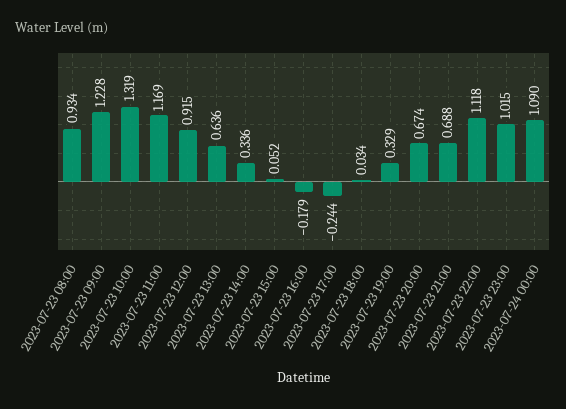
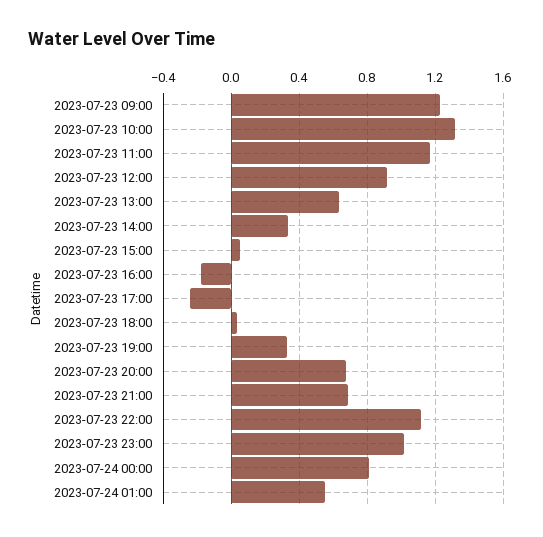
2023-07-23 08:00: 0.934 -> none
2023-07-24 00:00: 1.09 -> 0.8
2023-07-24 01:00: none -> 0.55

